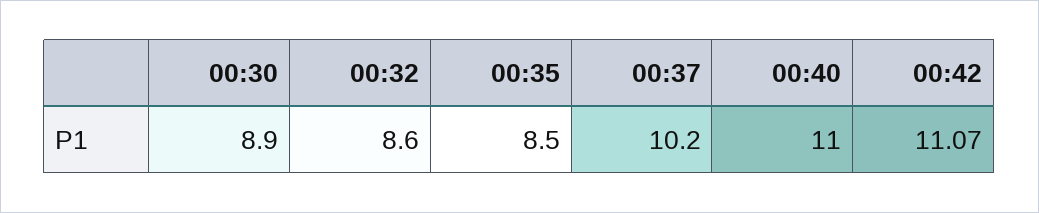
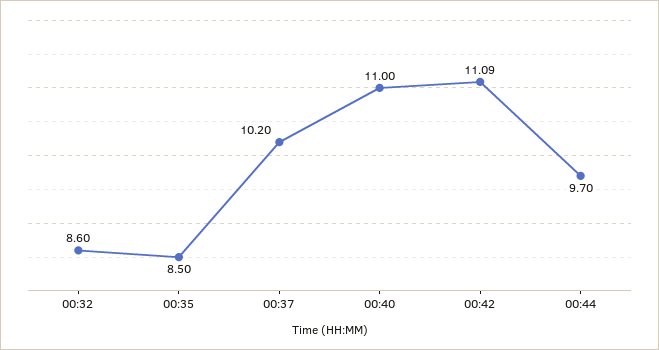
00:30: 8.9 -> none
00:42: 11.07 -> 11.09
00:44: none -> 9.7

